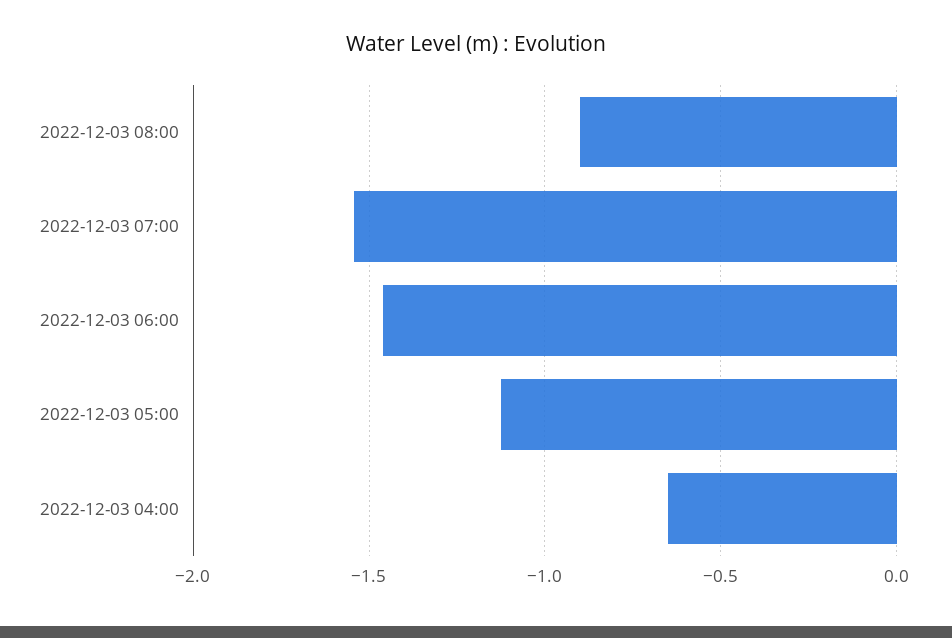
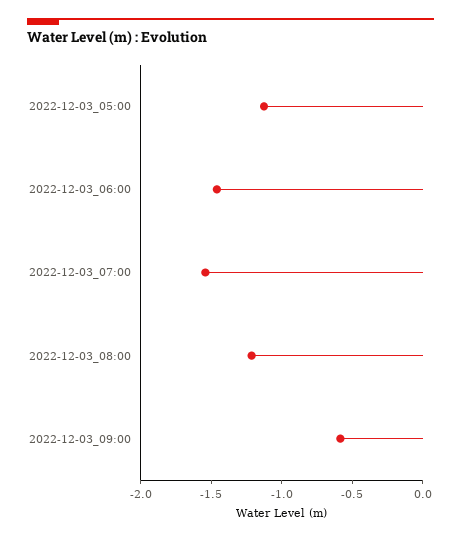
2022-12-03 08:00: -0.9 -> -1.2
2022-12-03 04:00: -0.65 -> none
2022-12-03_09:00: none -> -0.6

